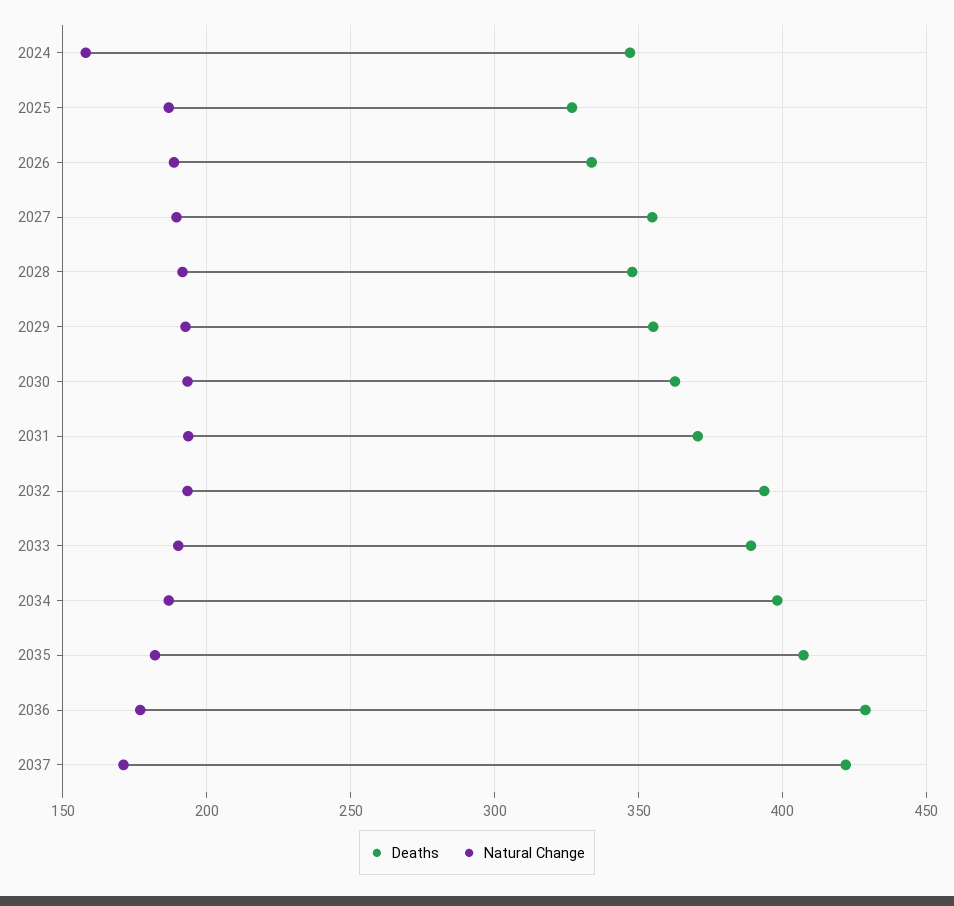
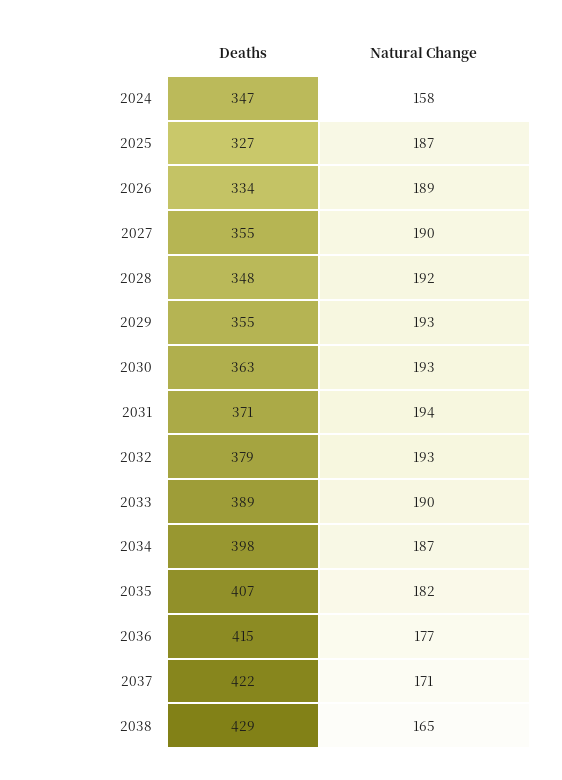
Deaths, 2032: 395 -> 379
Deaths, 2036: 430 -> 415
Deaths, 2038: none -> 429
Natural Change, 2038: none -> 165

